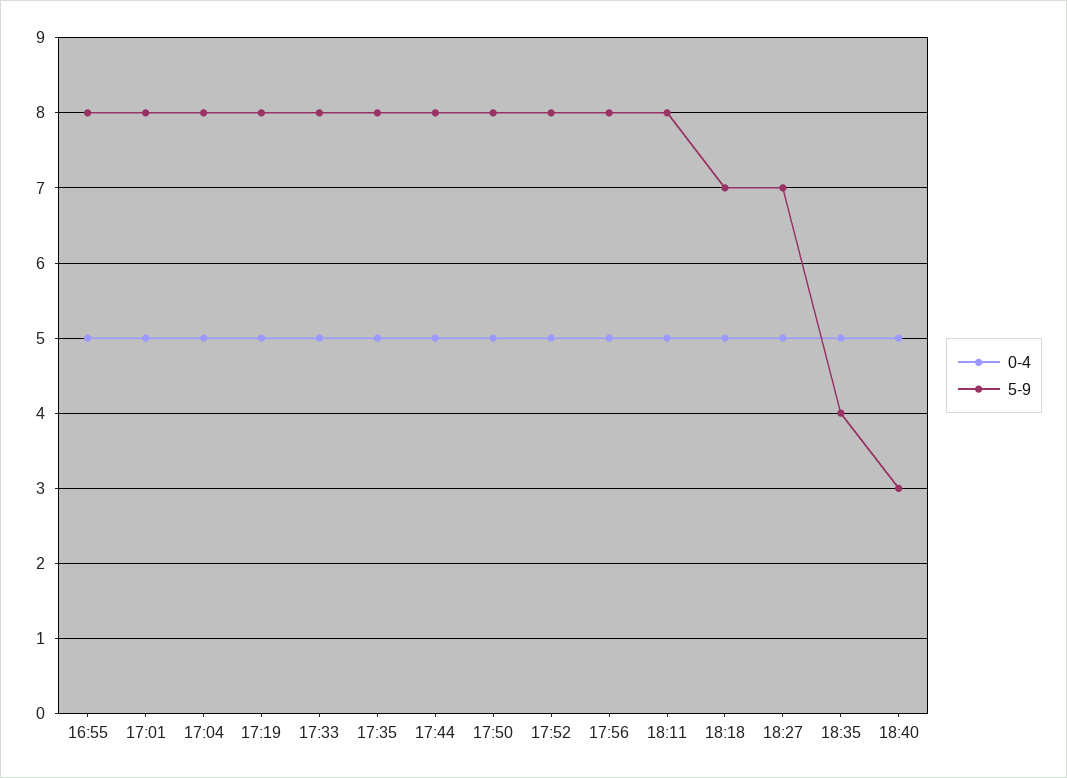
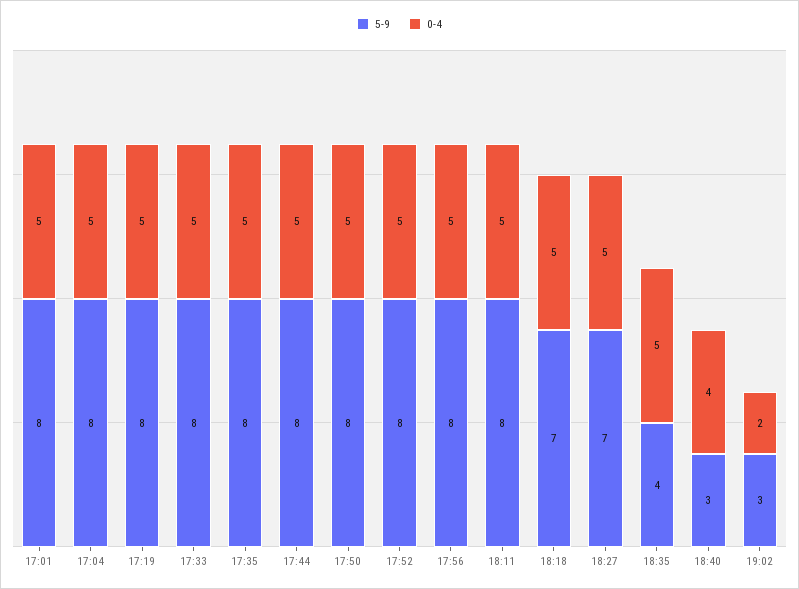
0-4, 16:55: 5 -> none
5-9, 16:55: 8 -> none
0-4, 18:40: 5 -> 4
5-9, 19:02: none -> 3
0-4, 19:02: none -> 2

